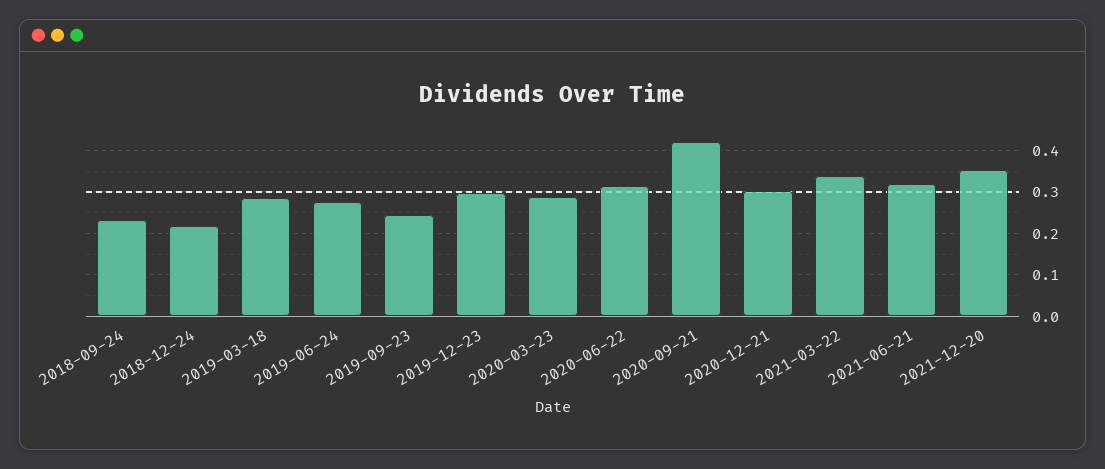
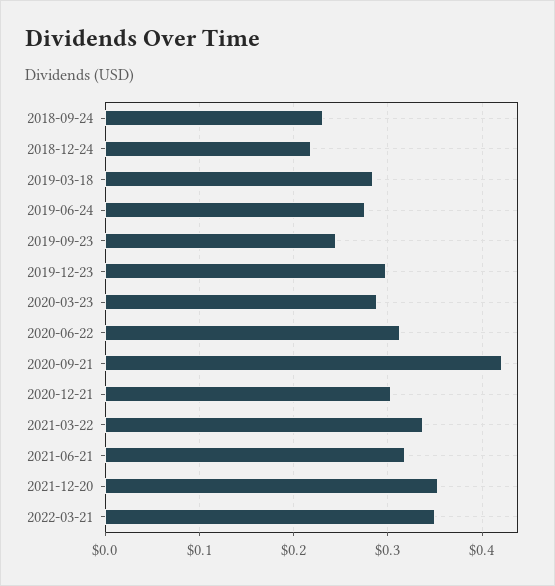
2022-03-21: none -> 0.35

